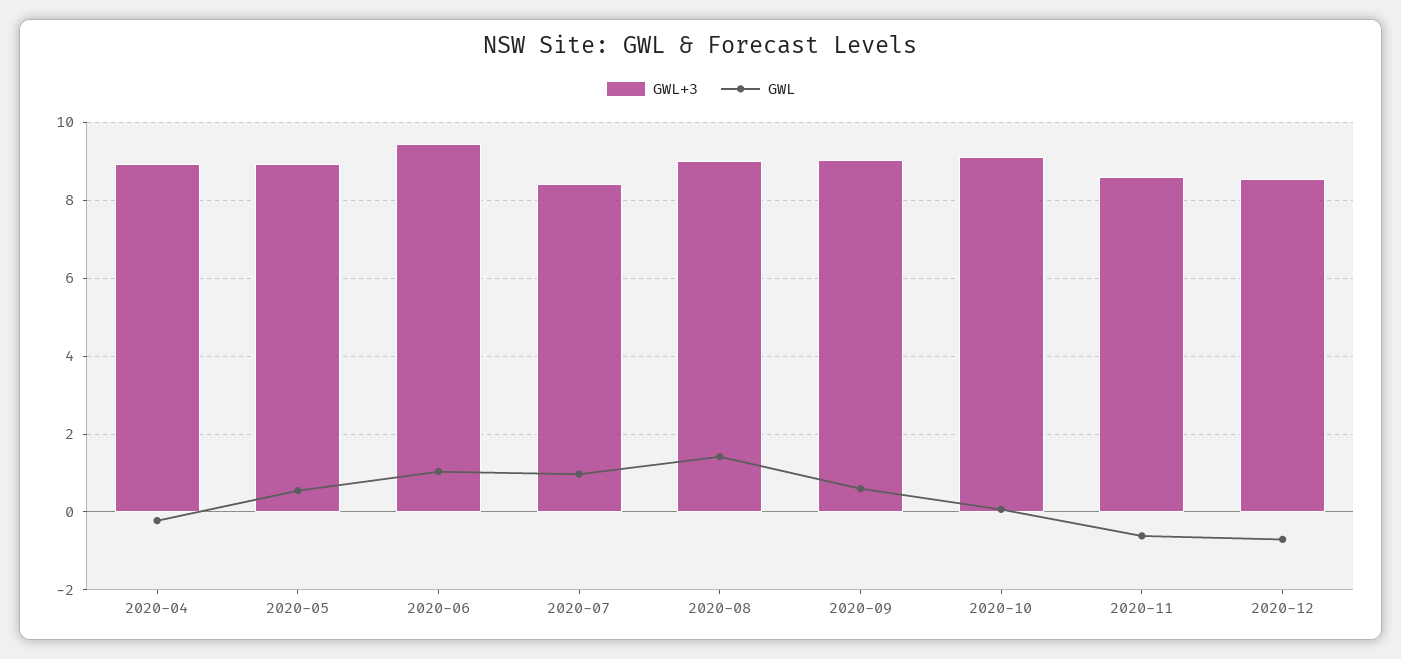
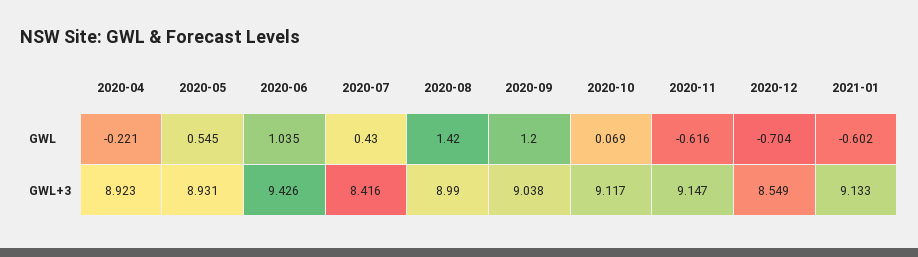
GWL, 2020-07: 1 -> 0.43
GWL, 2020-09: 0.6 -> 1.2
GWL+3, 2020-11: 8.6 -> 9.147
GWL, 2021-01: none -> -0.602
GWL+3, 2021-01: none -> 9.133

